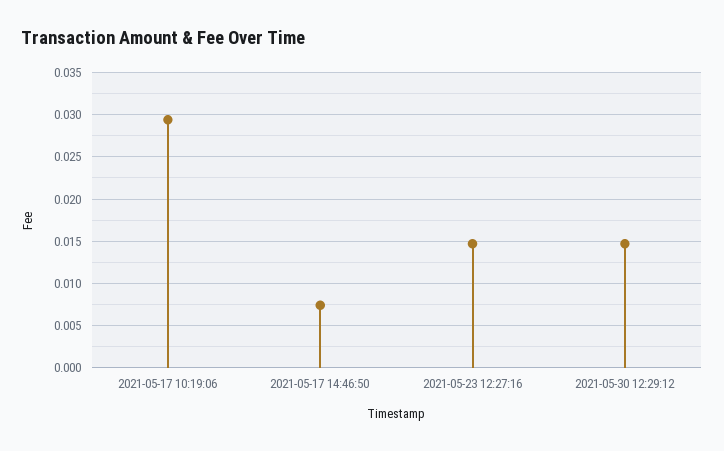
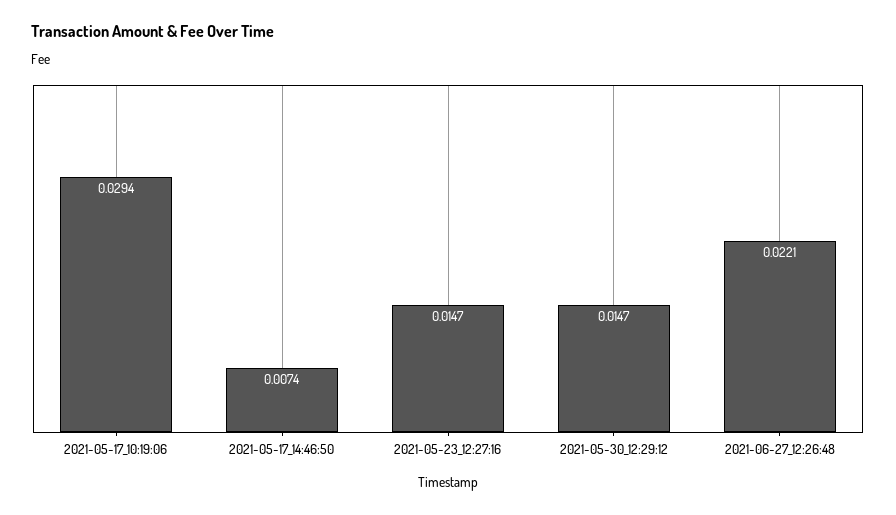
2021-06-27_12:26:48: none -> 0.0221

